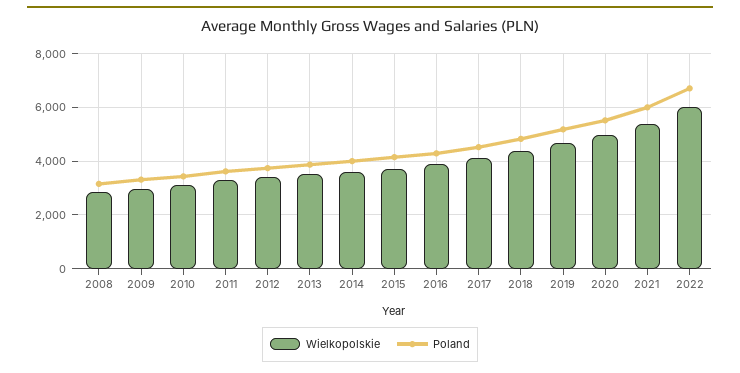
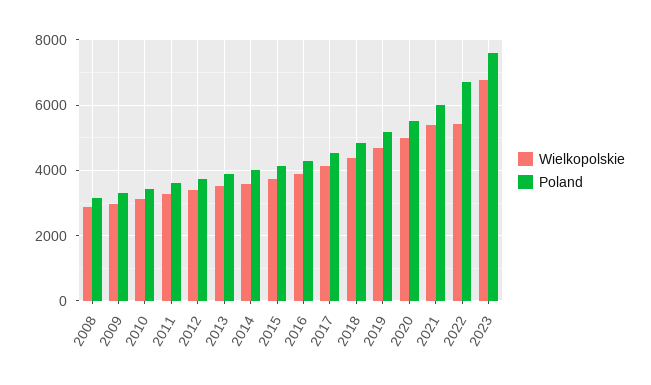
Wielkopolskie, 2022: 6000 -> 5400
Wielkopolskie, 2023: none -> 6800
Poland, 2023: none -> 7600

